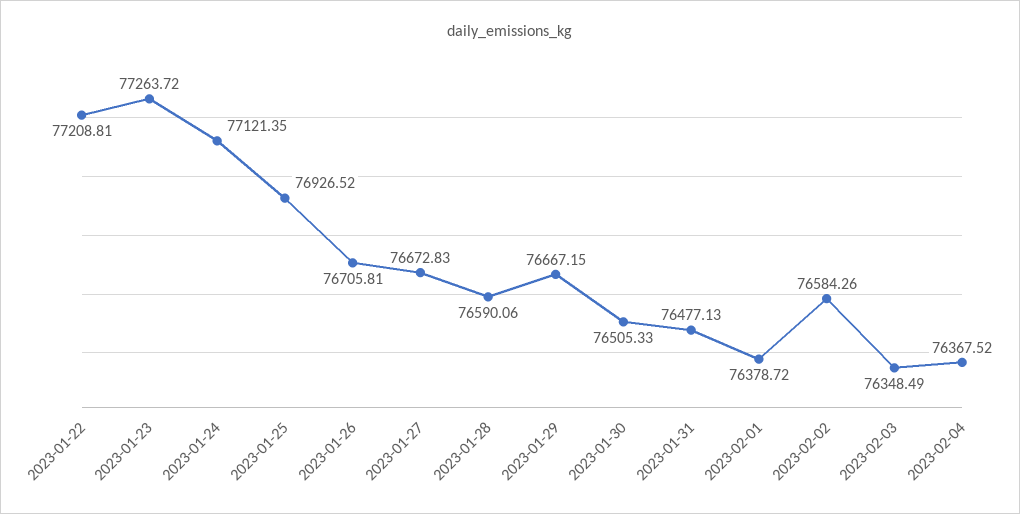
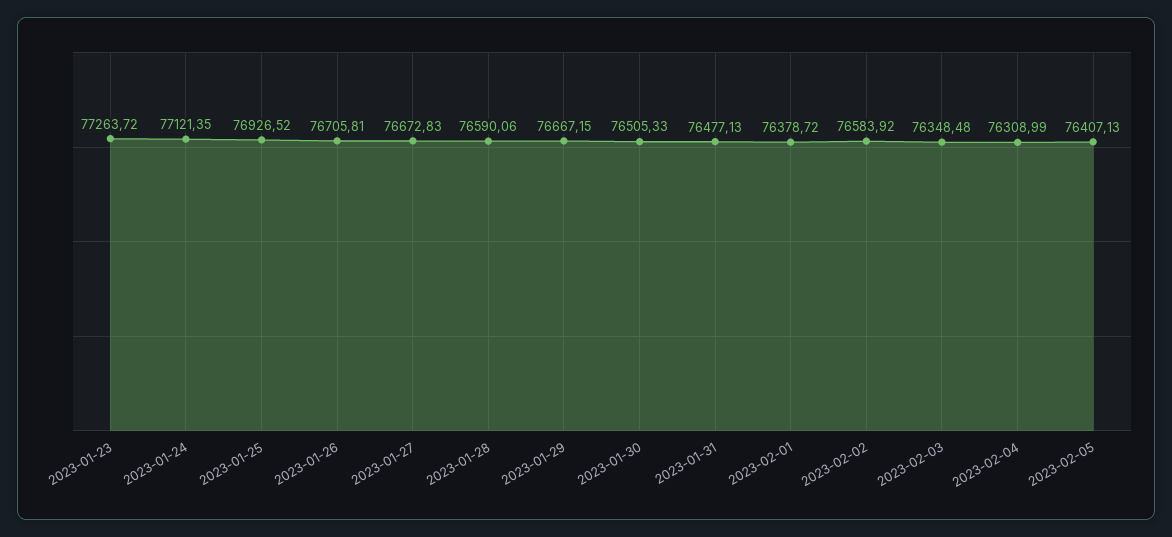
2023-01-22: 77208.81 -> none
2023-02-02: 76584.26 -> 76583.92
2023-02-03: 76348.49 -> 76348.48
2023-02-04: 76367.52 -> 76308.99
2023-02-05: none -> 76407.13

